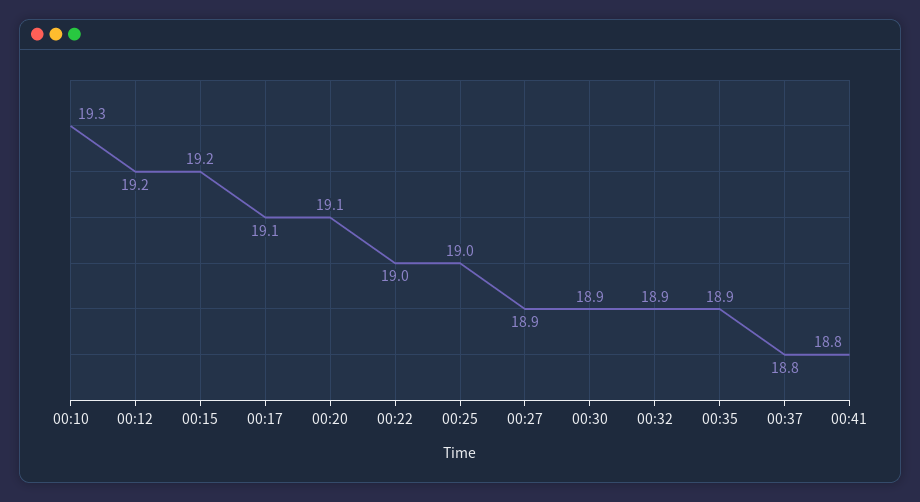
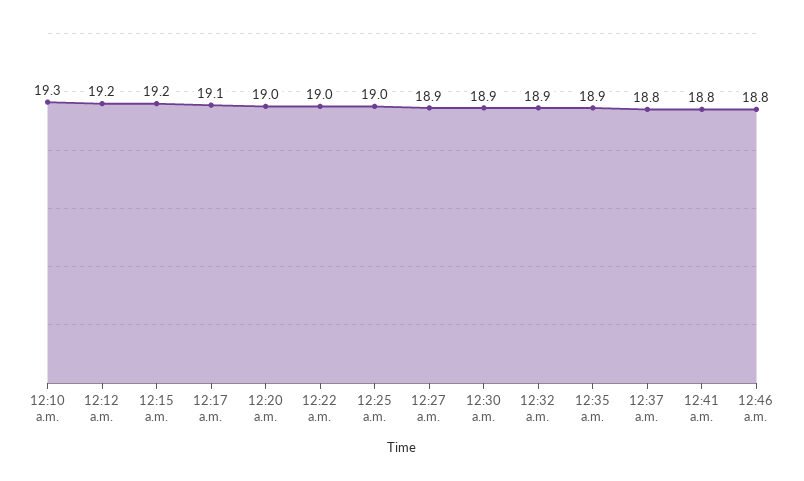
00:20: 19.1 -> 19
12:46 a.m.: none -> 18.8

